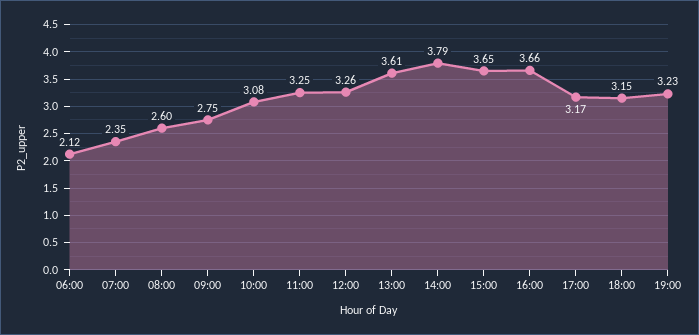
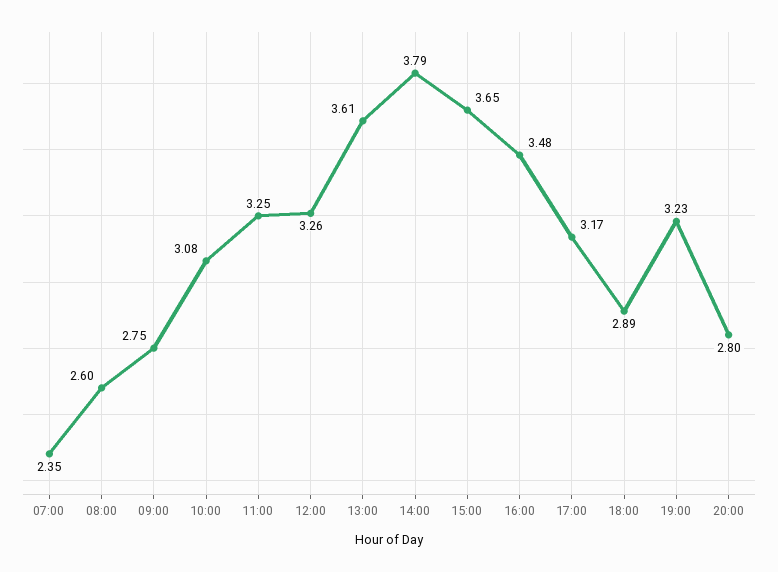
06:00: 2.12 -> none
16:00: 3.66 -> 3.48
18:00: 3.15 -> 2.89
20:00: none -> 2.8

